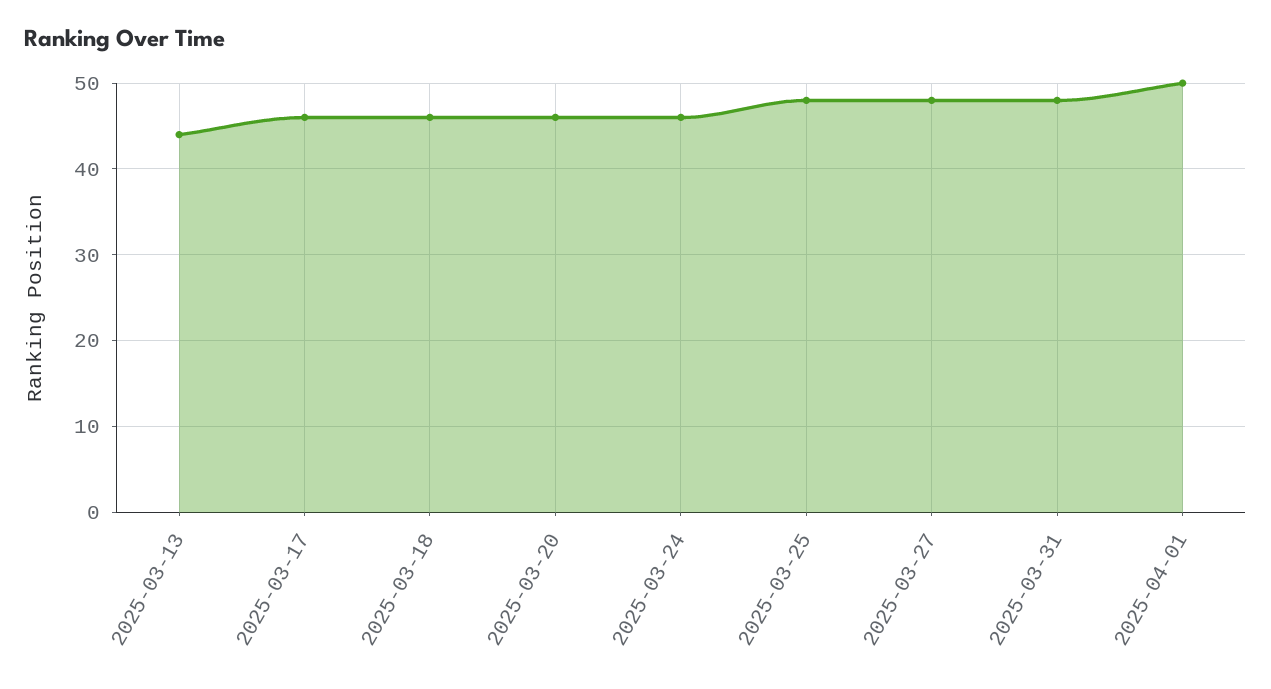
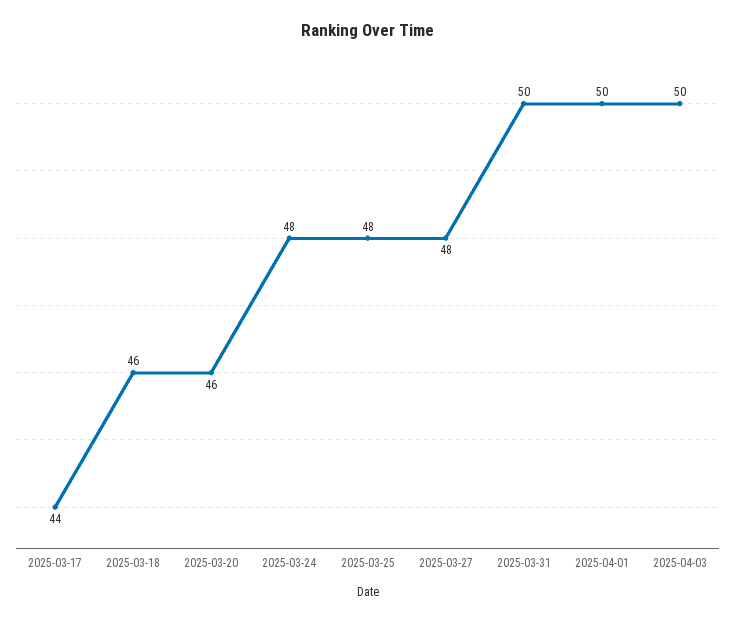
2025-03-13: 44 -> none
2025-03-17: 46 -> 44
2025-03-24: 46 -> 48
2025-03-31: 48 -> 50
2025-04-03: none -> 50

